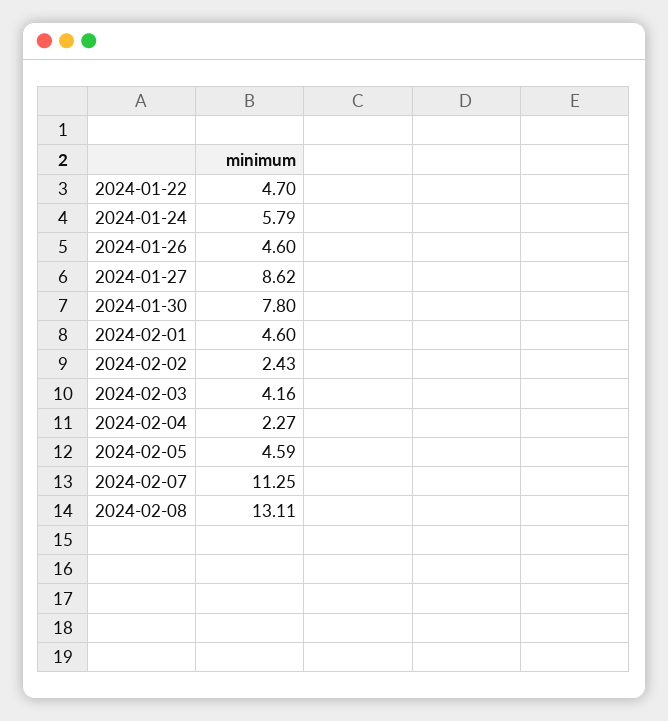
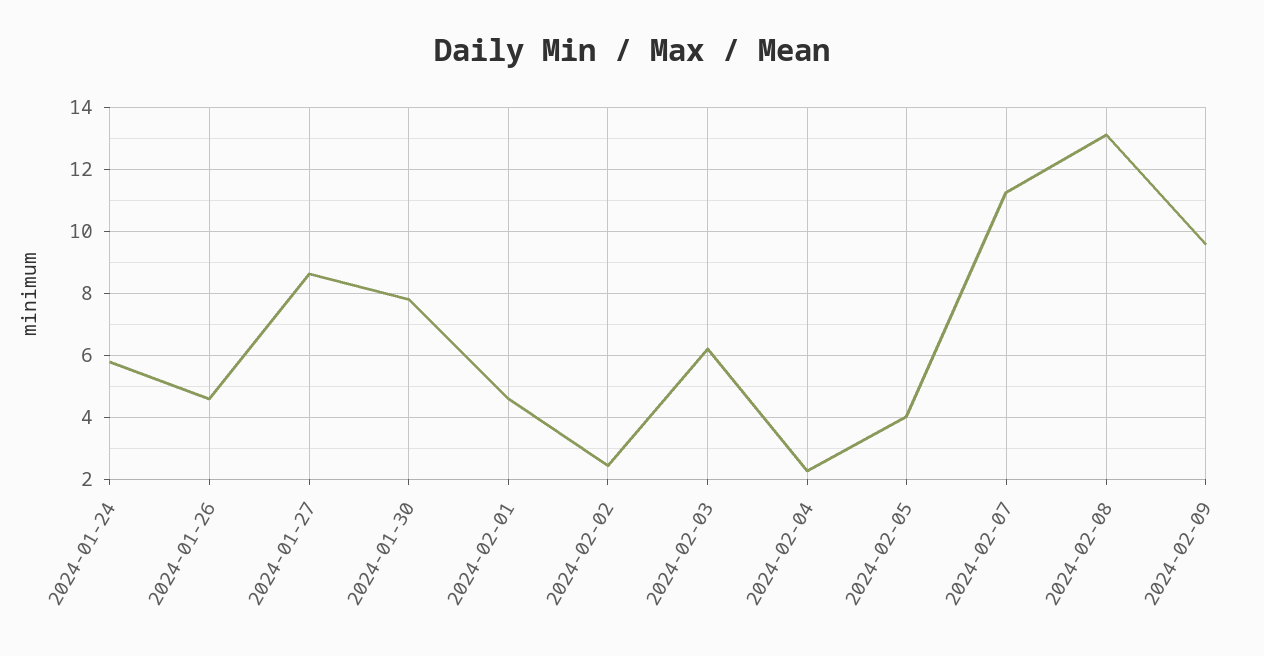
2024-01-22: 4.7 -> none
2024-02-03: 4.16 -> 6.2
2024-02-05: 4.59 -> 4
2024-02-09: none -> 9.6

